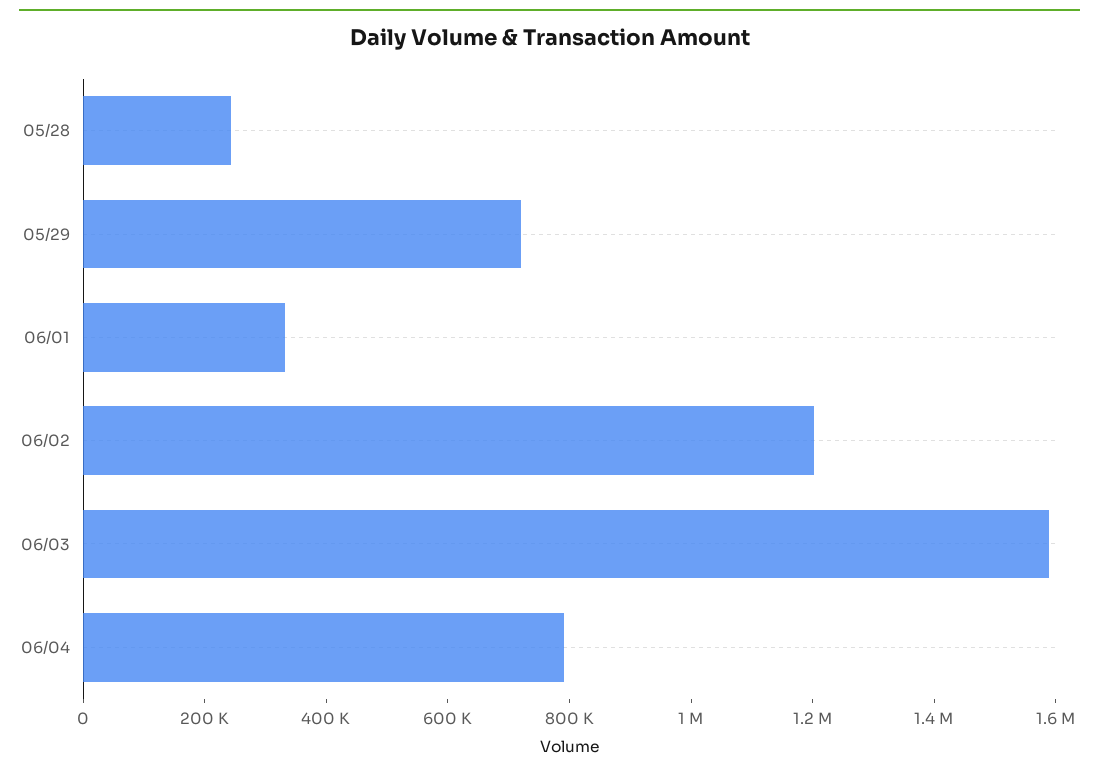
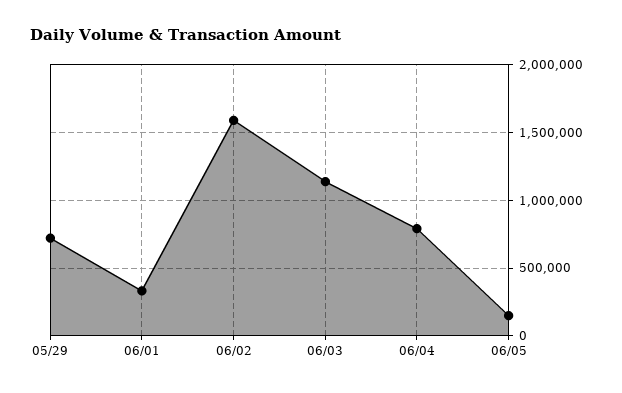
05/28: 250000 -> none
06/02: 1200000 -> 1600000
06/03: 1600000 -> 1150000
06/05: none -> 150000

